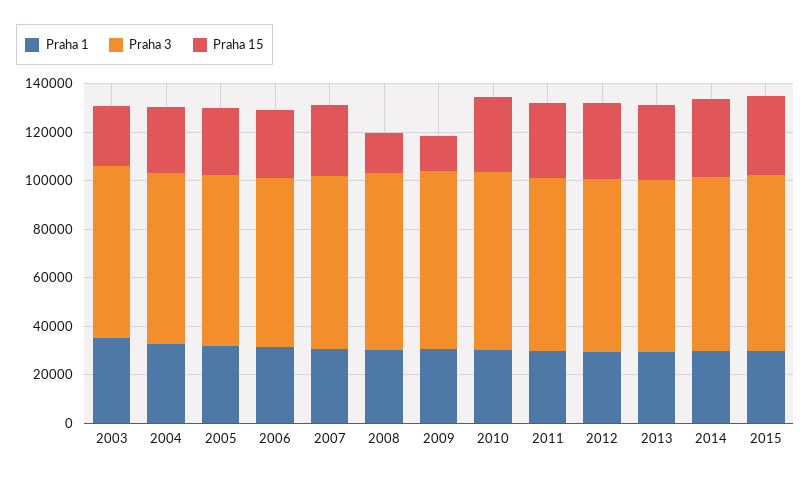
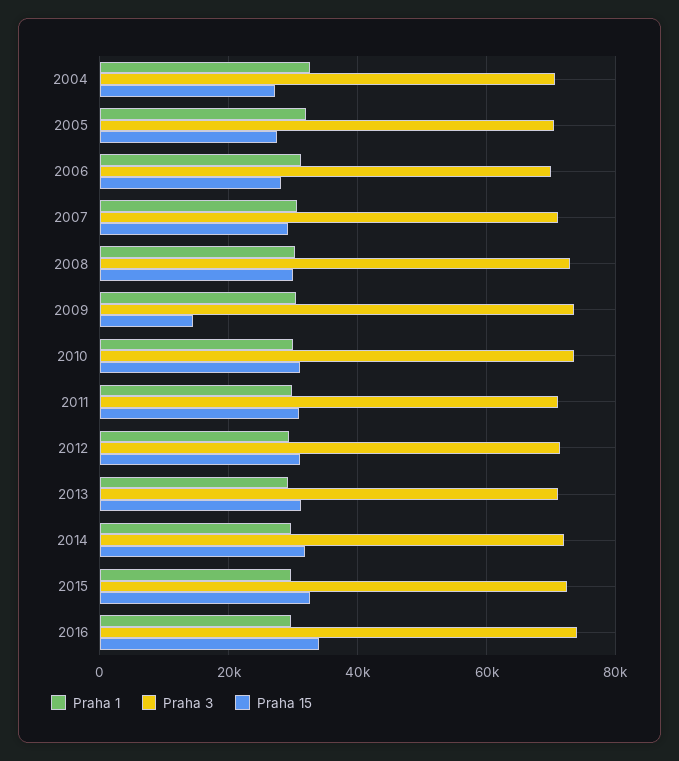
Praha 1, 2003: 35000 -> none
Praha 3, 2003: 70000 -> none
Praha 15, 2003: 25000 -> none
Praha 15, 2008: 15000 -> 30000
Praha 1, 2016: none -> 30000
Praha 3, 2016: none -> 74000
Praha 15, 2016: none -> 34000

